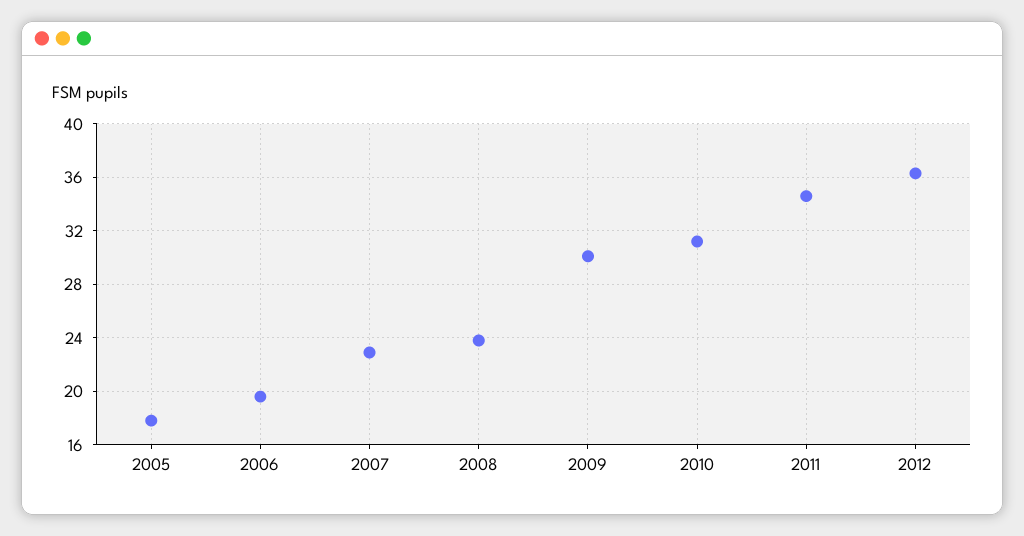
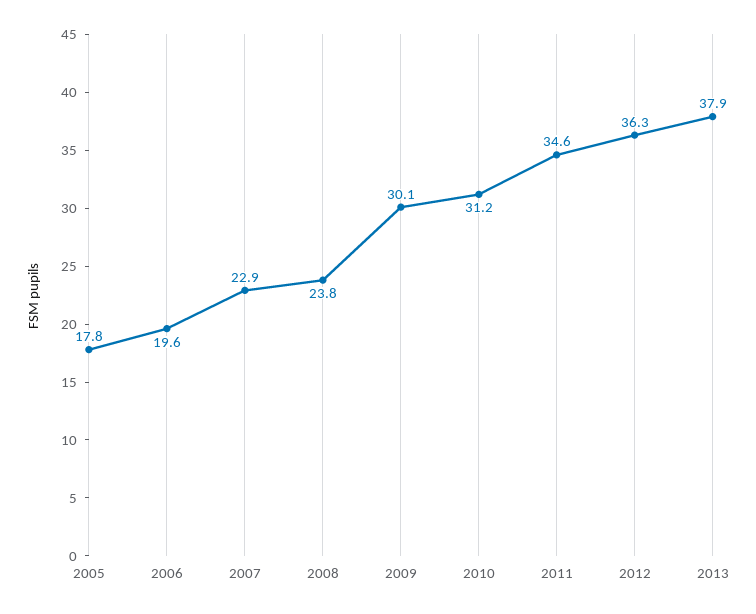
2013: none -> 37.9

